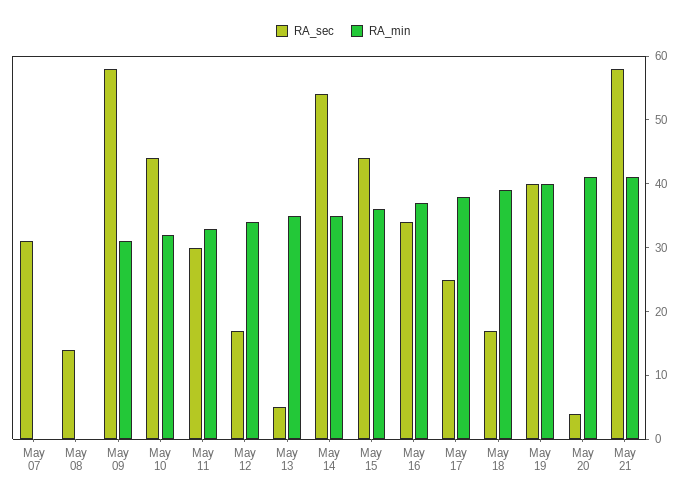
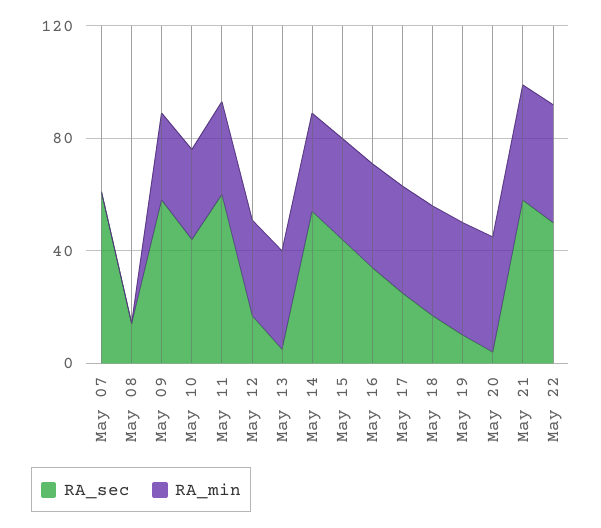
RA_sec, May 07: 30 -> 60
RA_sec, May 11: 30 -> 60
RA_sec, May 19: 40 -> 10
RA_sec, May 22: none -> 50
RA_min, May 22: none -> 40

